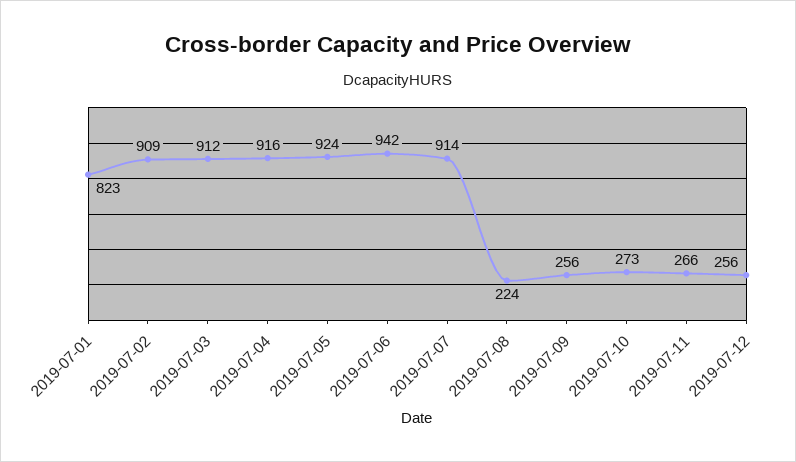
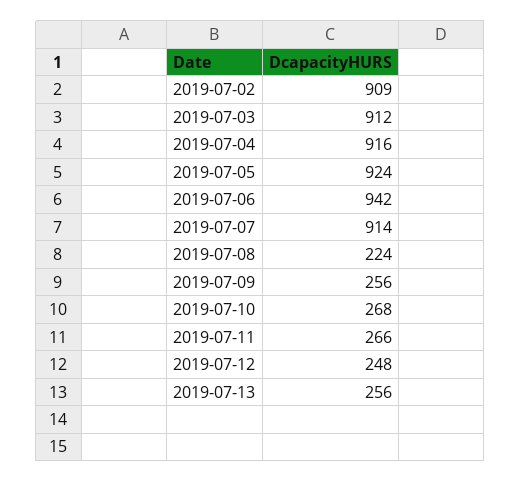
2019-07-01: 823 -> none
2019-07-10: 273 -> 268
2019-07-12: 256 -> 248
2019-07-13: none -> 256

